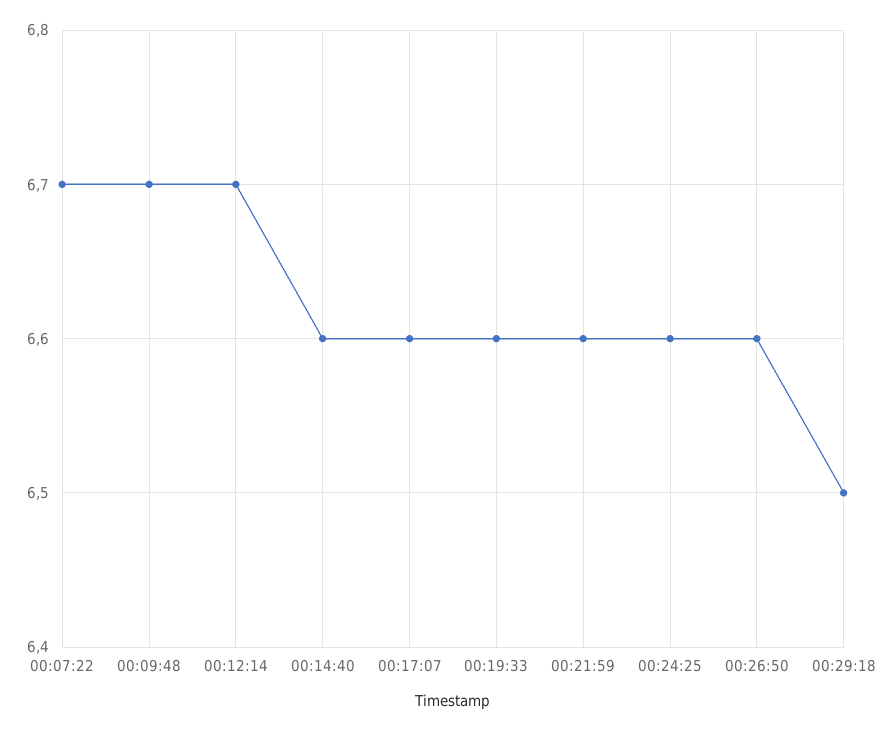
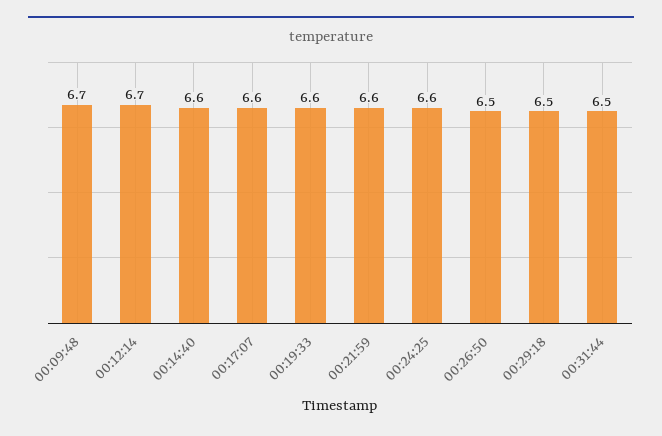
00:07:22: 6.7 -> none
00:26:50: 6.6 -> 6.5
00:31:44: none -> 6.5

